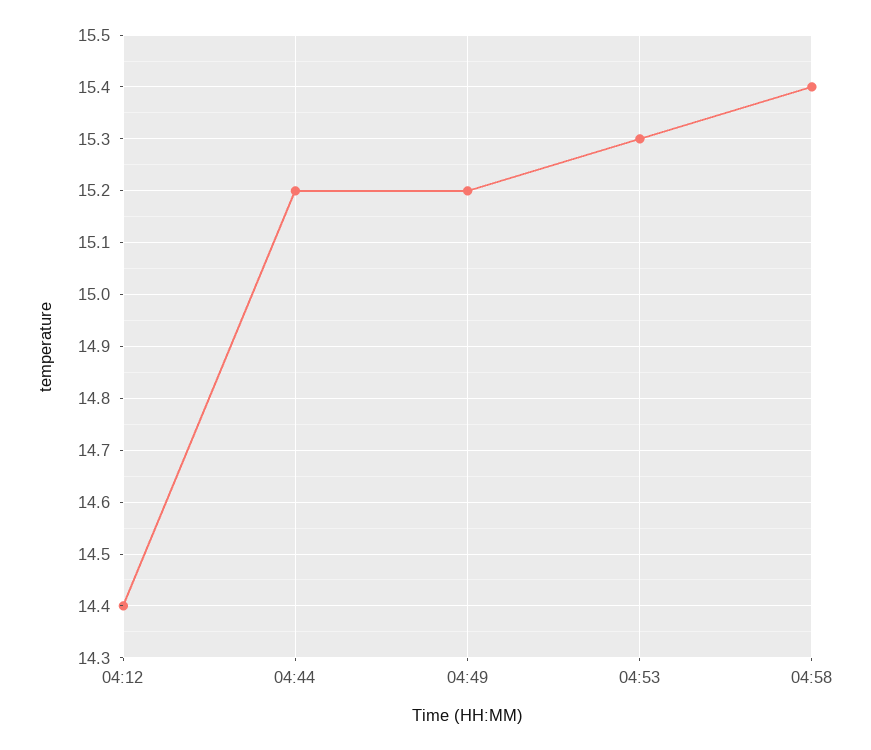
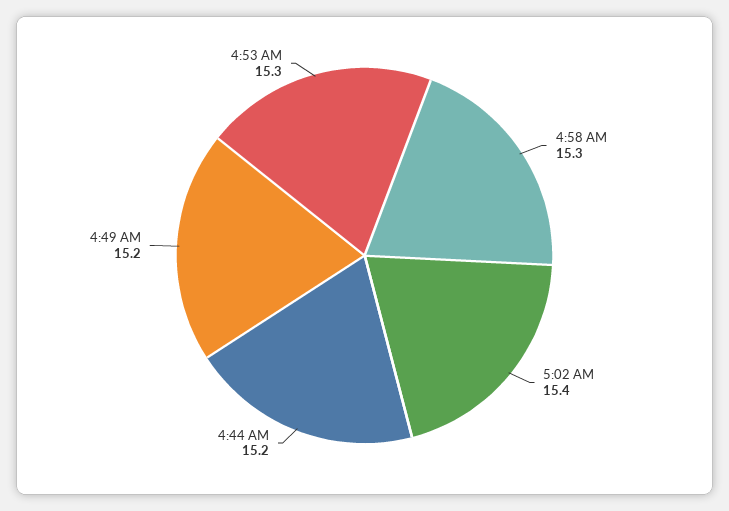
04:12: 14.4 -> none
04:58: 15.4 -> 15.3
5:02 AM: none -> 15.4

